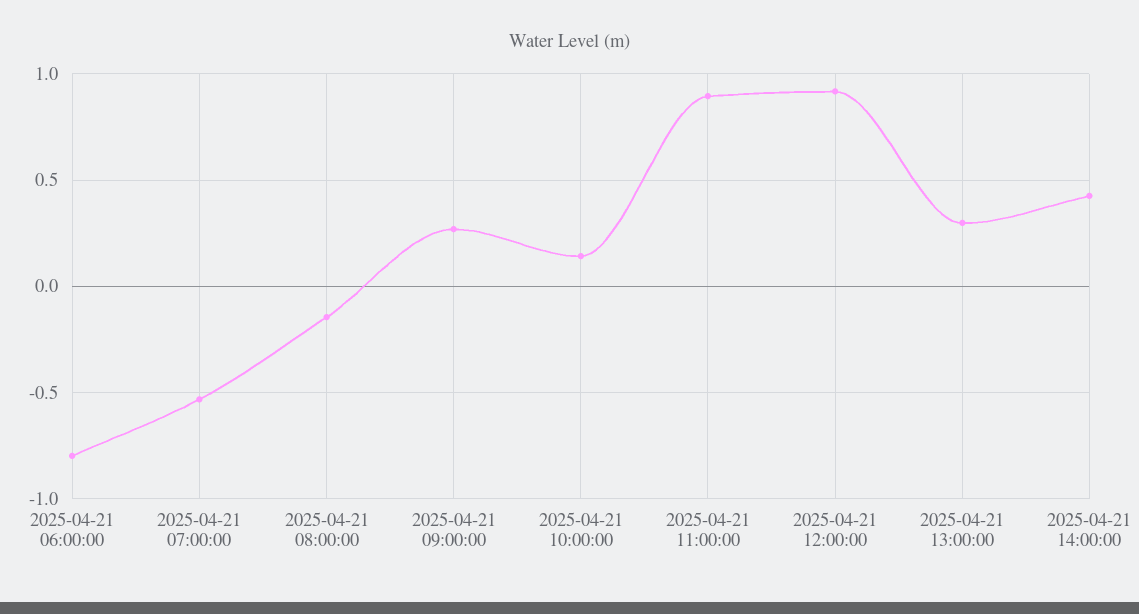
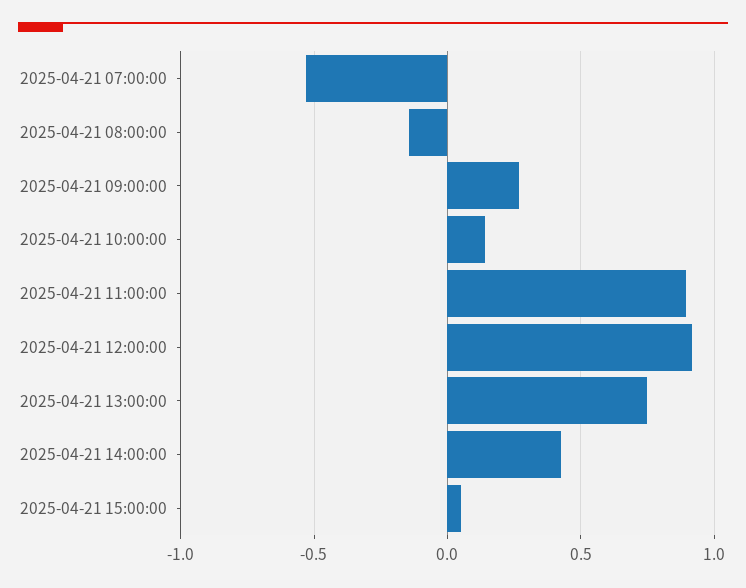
2025-04-21 06:00:00: -0.8 -> none
2025-04-21 13:00:00: 0.3 -> 0.75
2025-04-21 15:00:00: none -> 0.05

